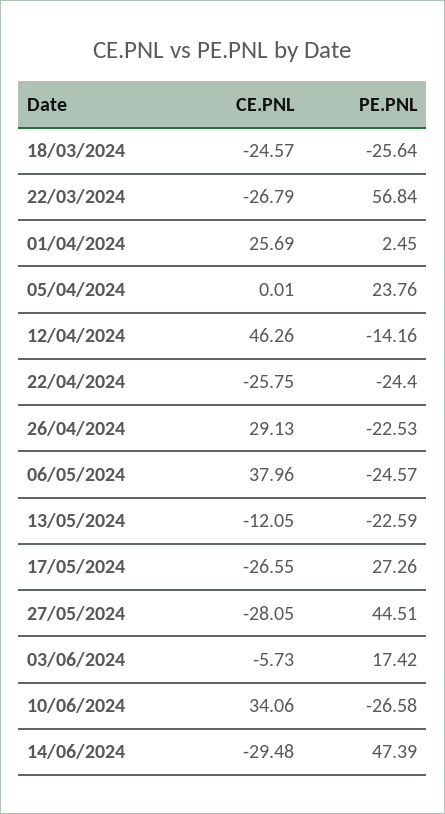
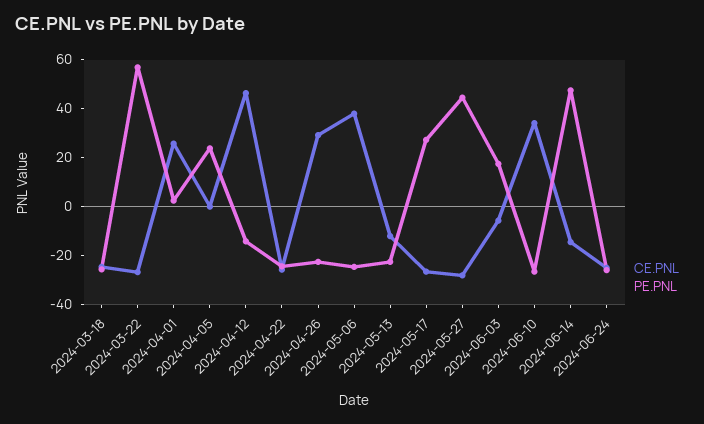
CE.PNL, 14/06/2024: -29.48 -> -15
CE.PNL, 2024-06-24: none -> -25
PE.PNL, 2024-06-24: none -> -25

